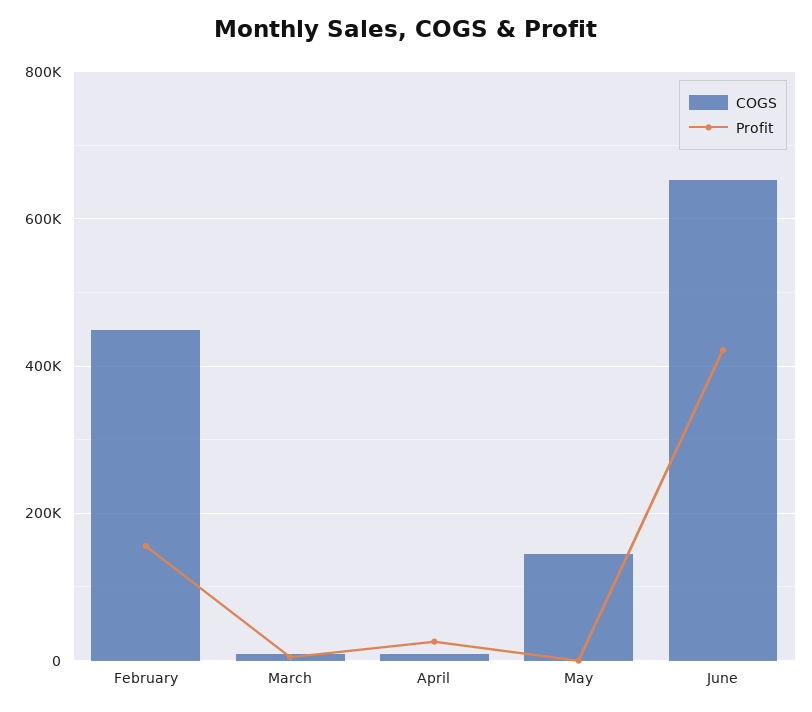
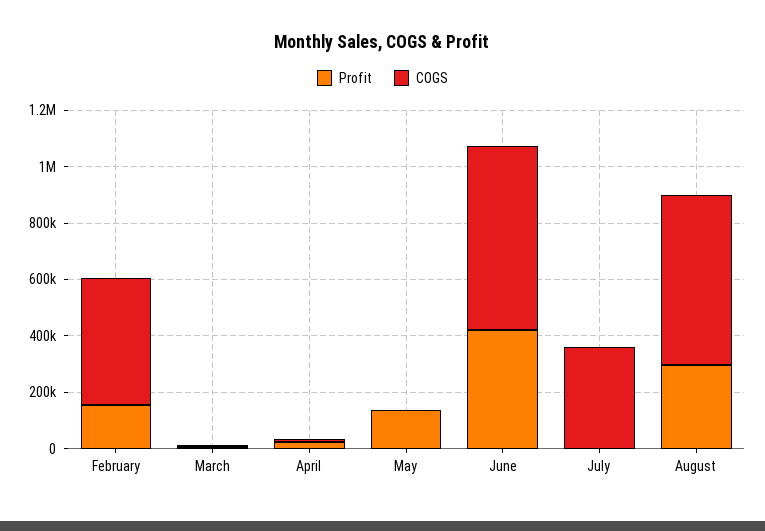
COGS, May: 140000 -> 0
Profit, May: 0 -> 150000
Profit, July: none -> 0
COGS, July: none -> 350000
Profit, August: none -> 300000
COGS, August: none -> 600000

